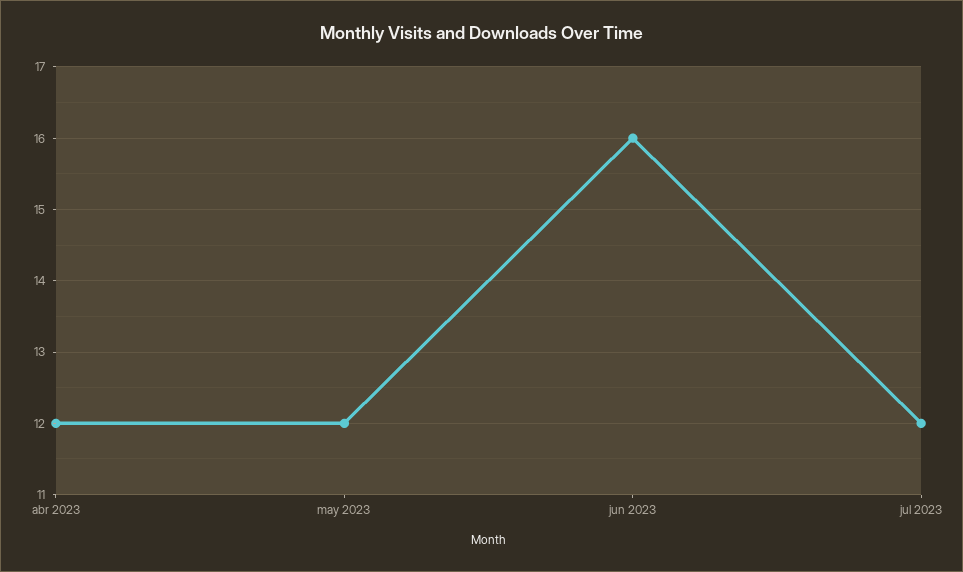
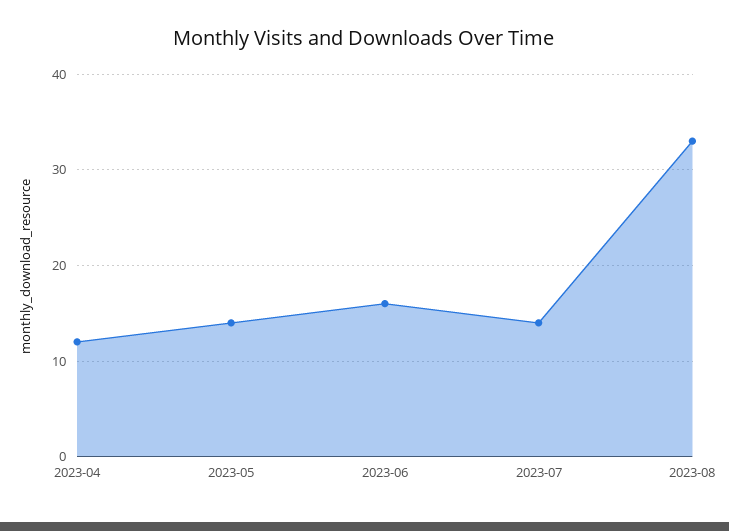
may 2023: 12 -> 14
jul 2023: 12 -> 14
2023-08: none -> 33

